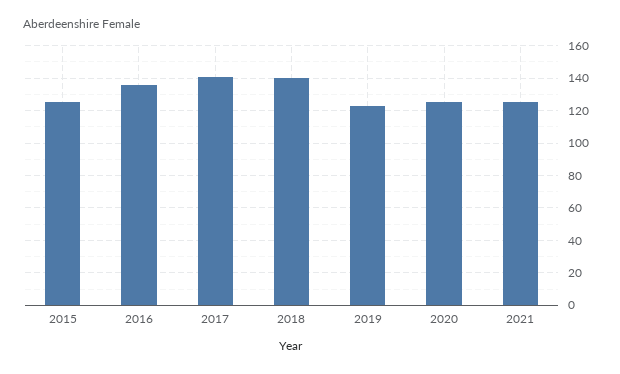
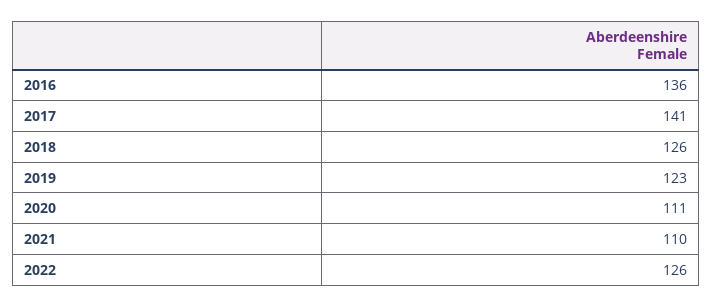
2015: 125 -> none
2018: 140 -> 126
2020: 125 -> 111
2021: 125 -> 110
2022: none -> 126

